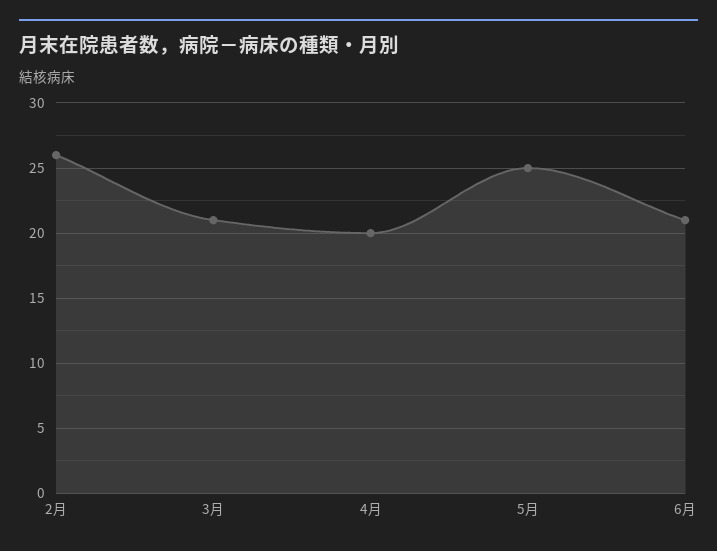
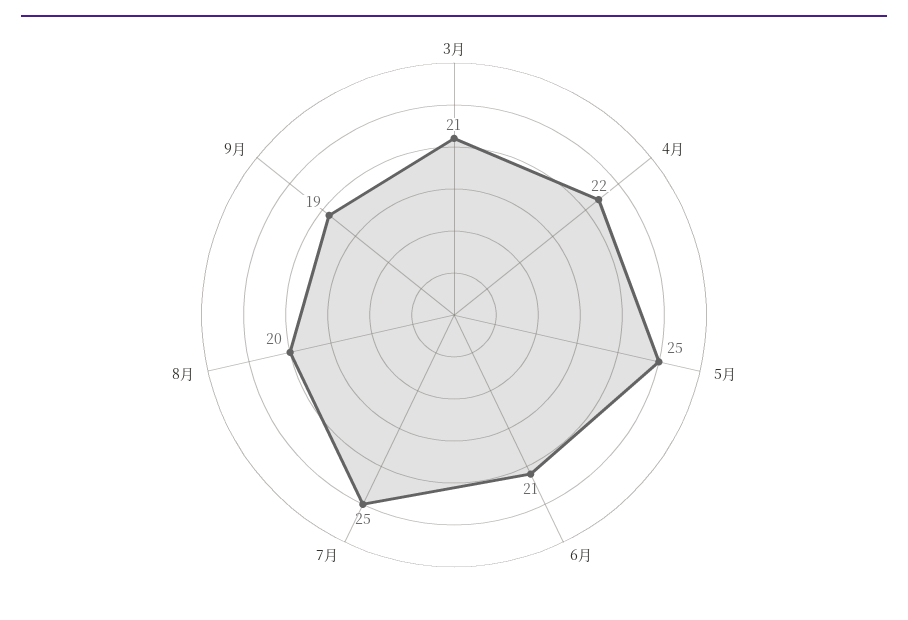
2月: 26 -> none
4月: 20 -> 22
7月: none -> 25
8月: none -> 20
9月: none -> 19

